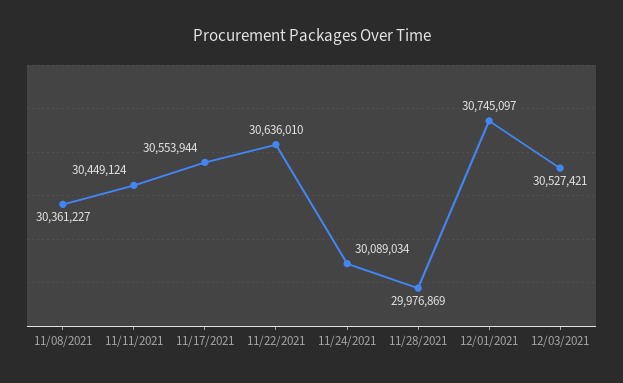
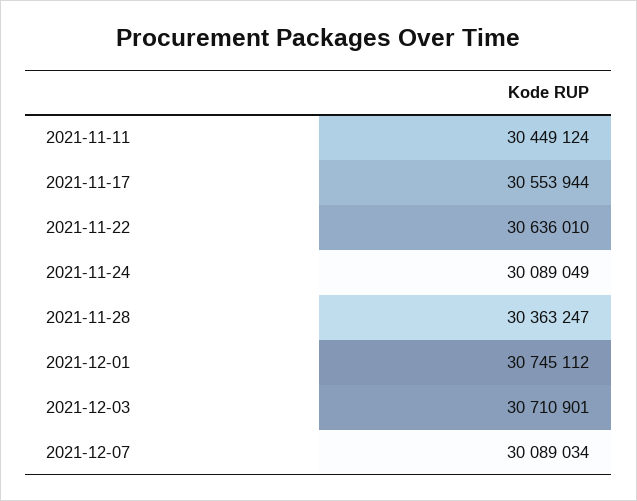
11/08/2021: 30361227 -> none
11/24/2021: 30089034 -> 30089049
11/28/2021: 29976869 -> 30363247
12/01/2021: 30745097 -> 30745112
12/03/2021: 30527421 -> 30710901
2021-12-07: none -> 30089034

